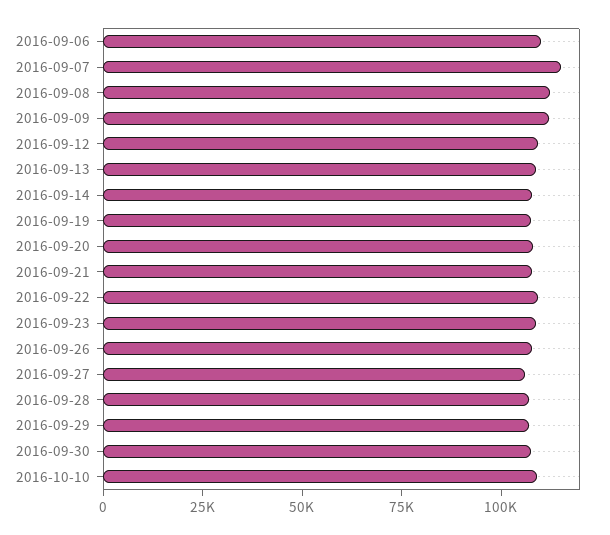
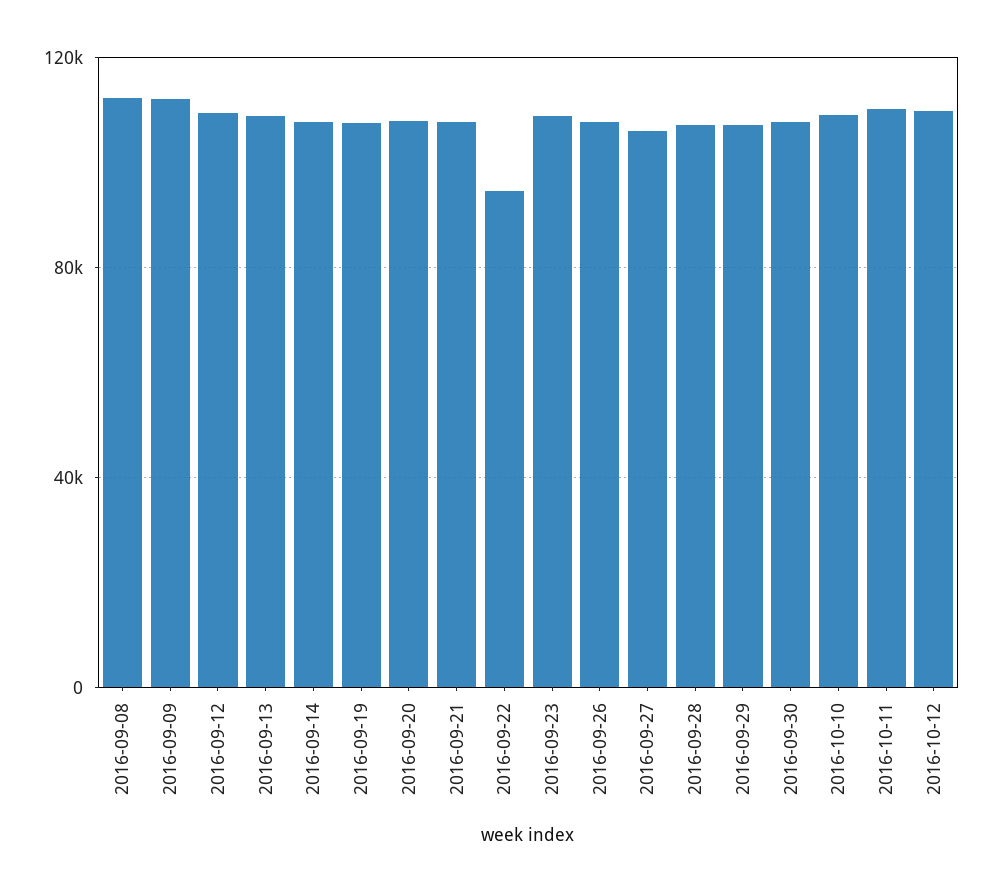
2016-09-06: 110000 -> none
2016-09-07: 115000 -> none
2016-09-22: 110000 -> 95000
2016-10-11: none -> 110000
2016-10-12: none -> 110000

